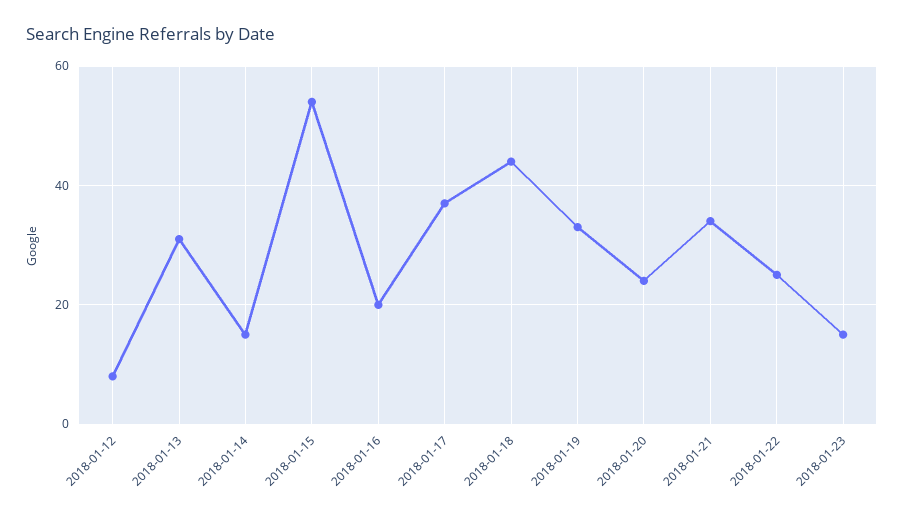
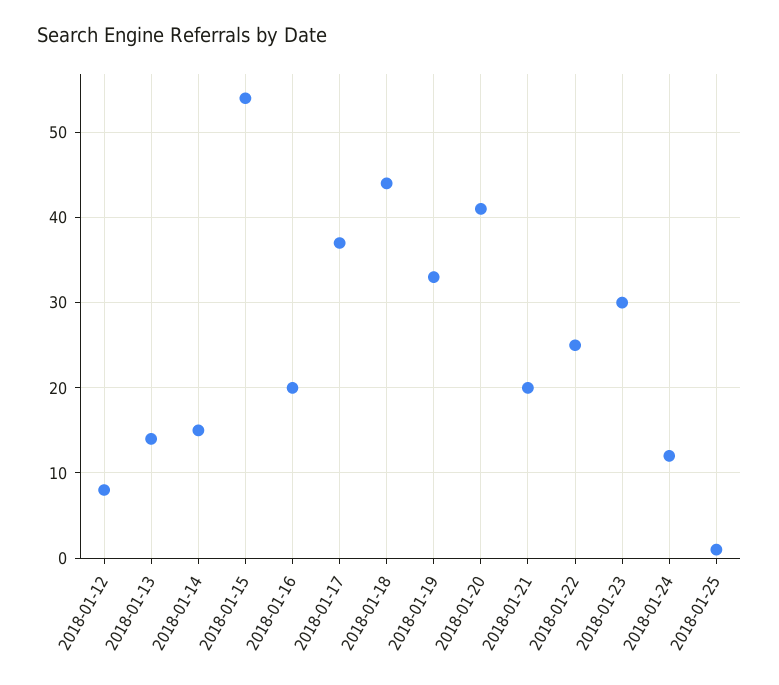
2018-01-13: 30 -> 14
2018-01-20: 25 -> 41
2018-01-21: 35 -> 20
2018-01-23: 15 -> 30
2018-01-24: none -> 12
2018-01-25: none -> 1

